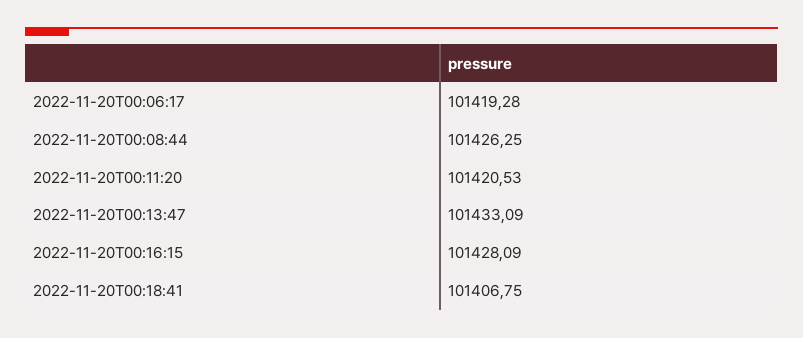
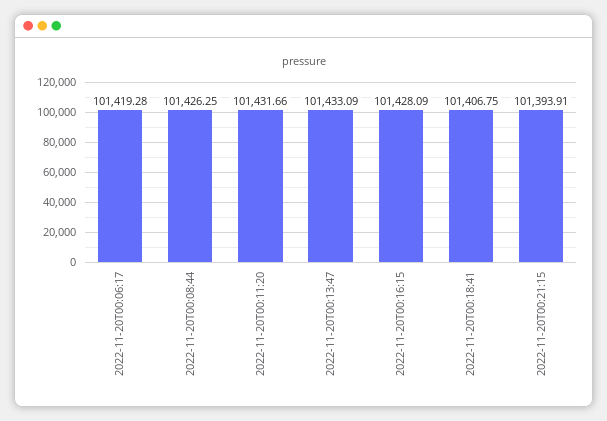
2022-11-20T00:11:20: 101420.53 -> 101431.66
2022-11-20T00:21:15: none -> 101393.91

